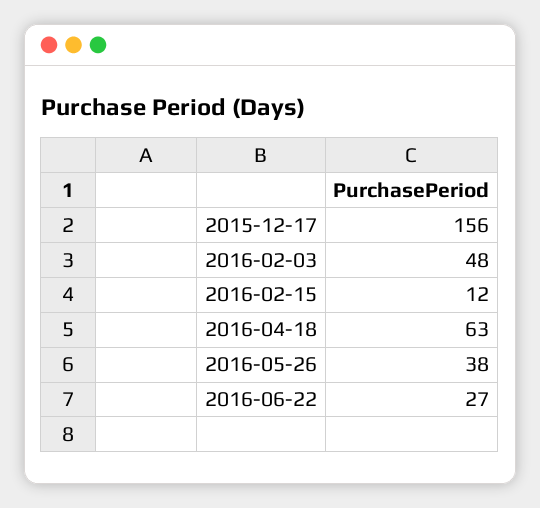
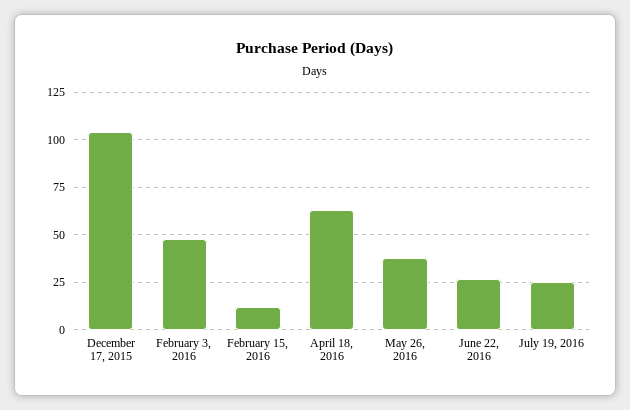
2015-12-17: 156 -> 105
July 19, 2016: none -> 25

